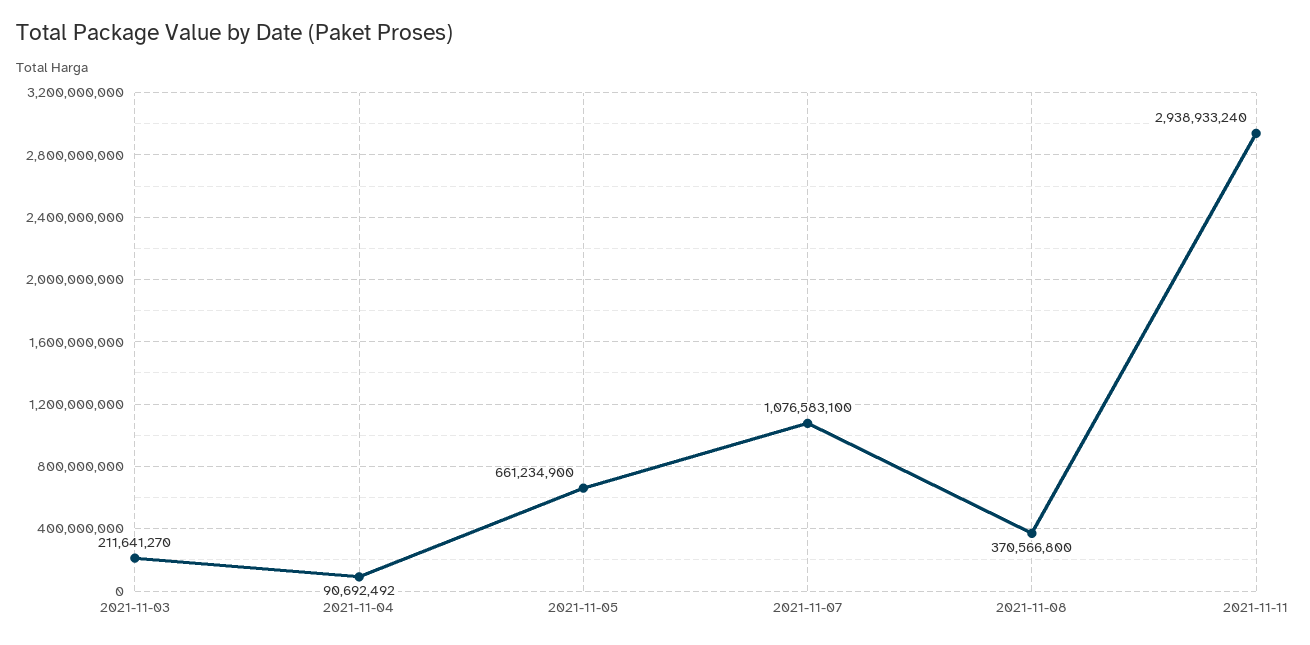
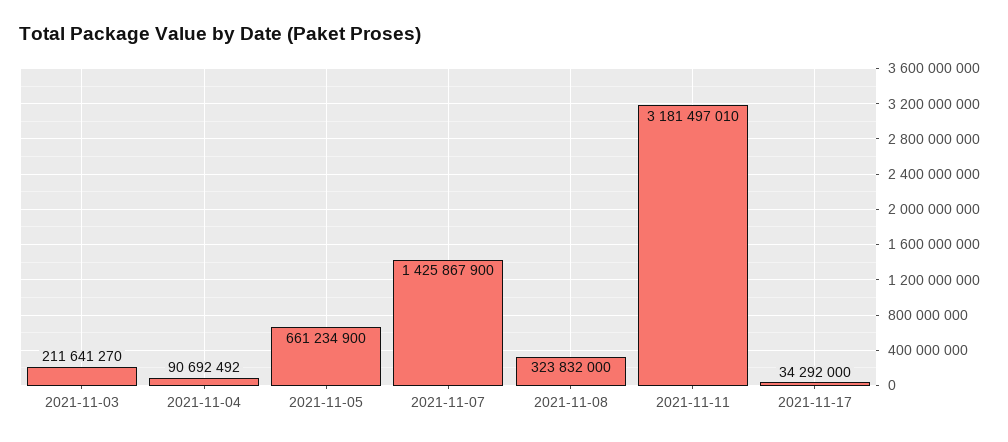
2021-11-07: 1076583100 -> 1425867900
2021-11-08: 370566800 -> 323832000
2021-11-11: 2938933240 -> 3181497010
2021-11-17: none -> 34292000

